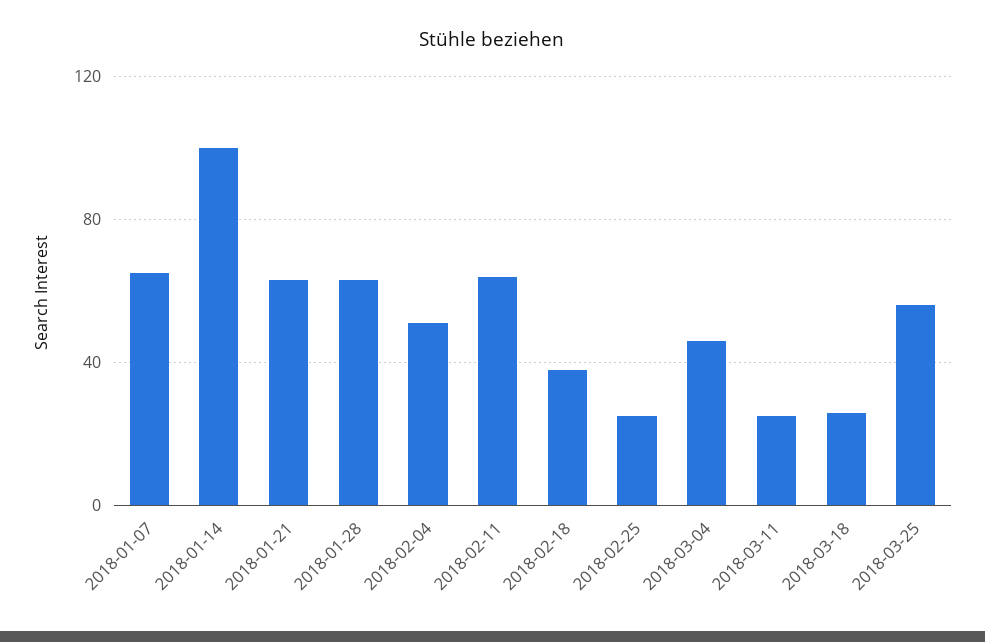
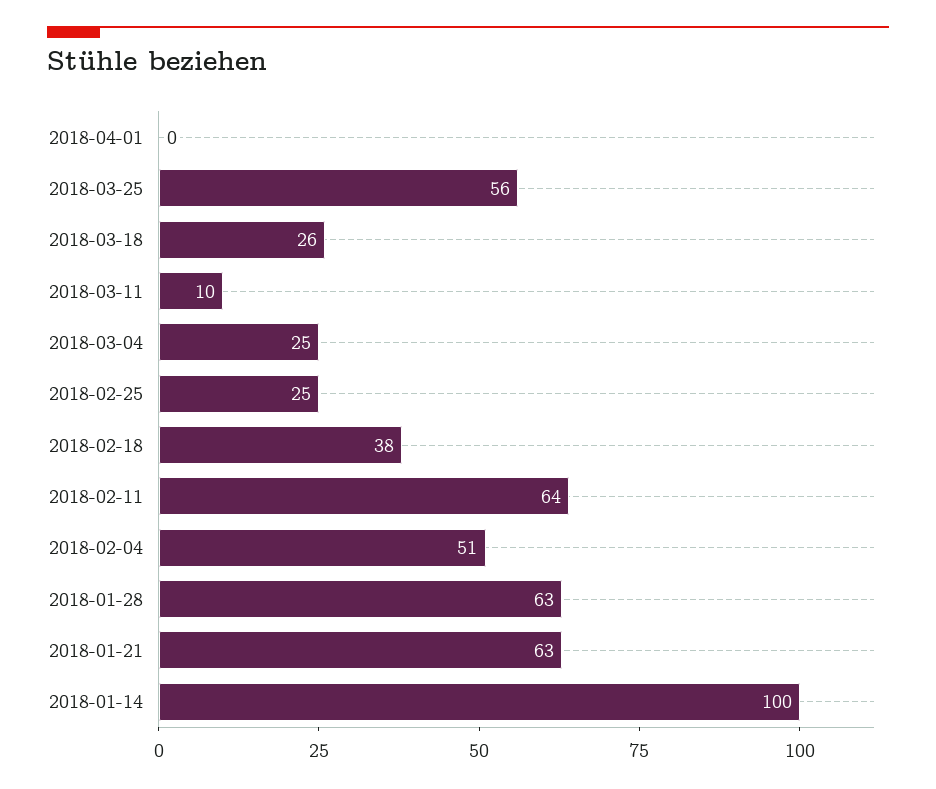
2018-01-07: 65 -> none
2018-03-04: 45 -> 25
2018-03-11: 25 -> 10
2018-04-01: none -> 0

